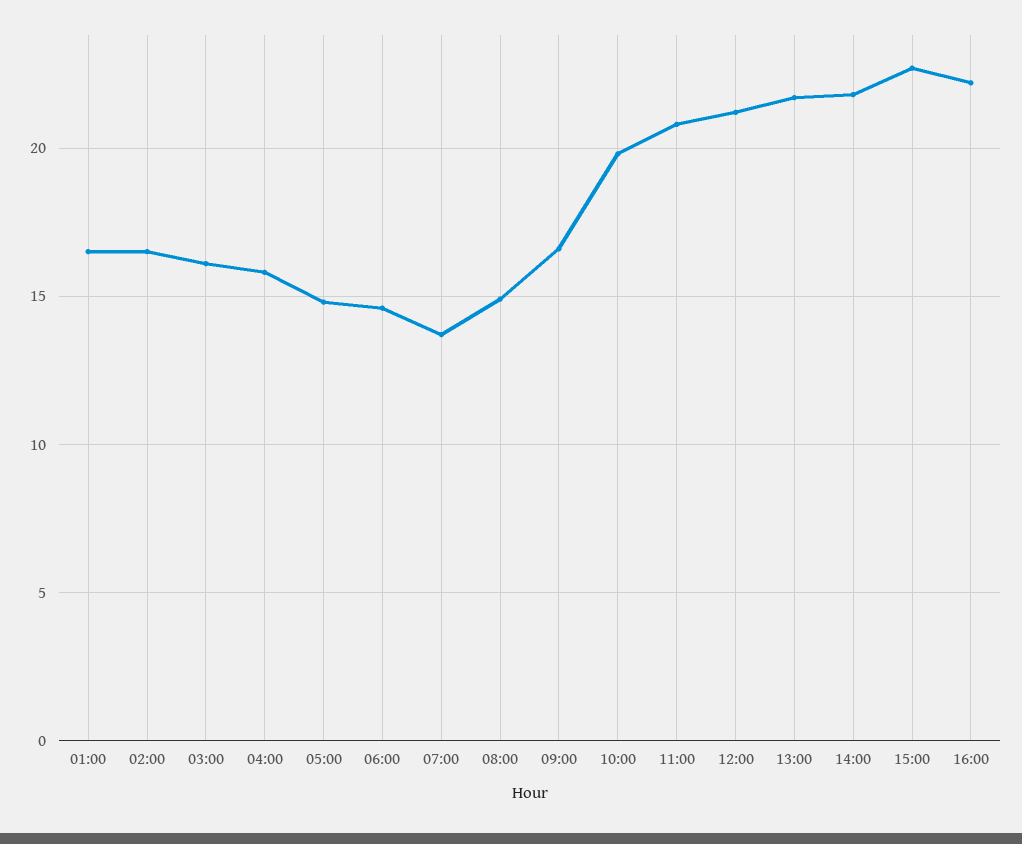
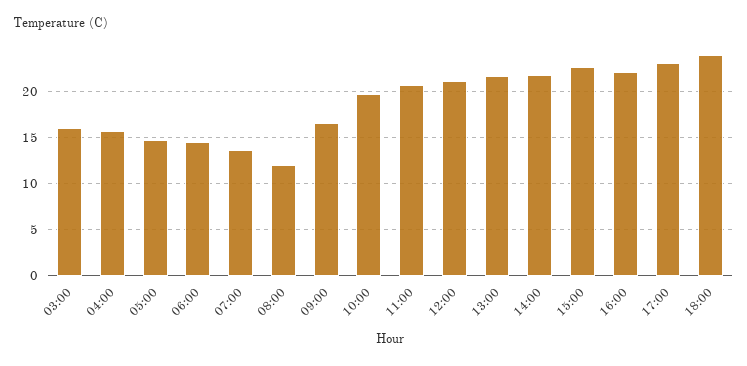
01:00: 16.5 -> none
02:00: 16.5 -> none
08:00: 15 -> 12
17:00: none -> 23
18:00: none -> 24

